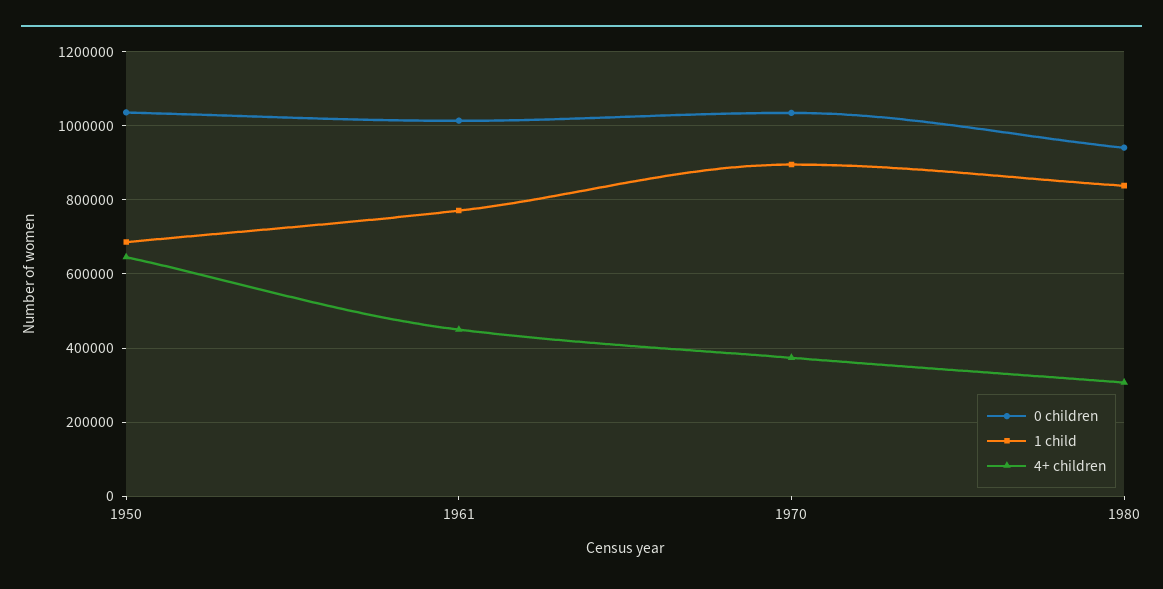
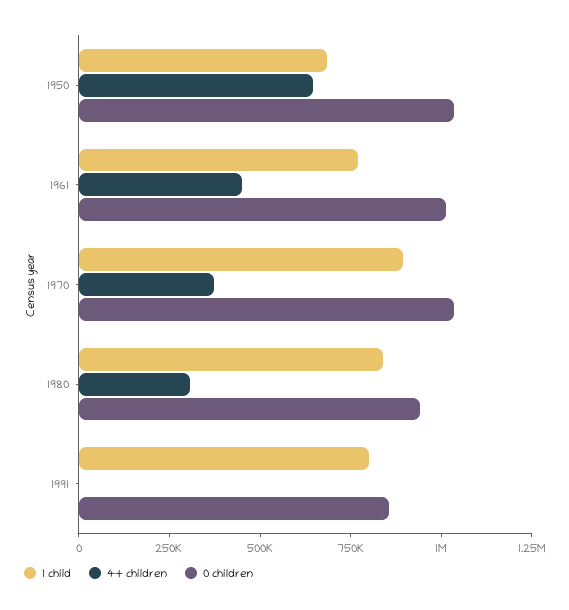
1 child, 1991: none -> 800000
4+ children, 1991: none -> 0
0 children, 1991: none -> 850000

